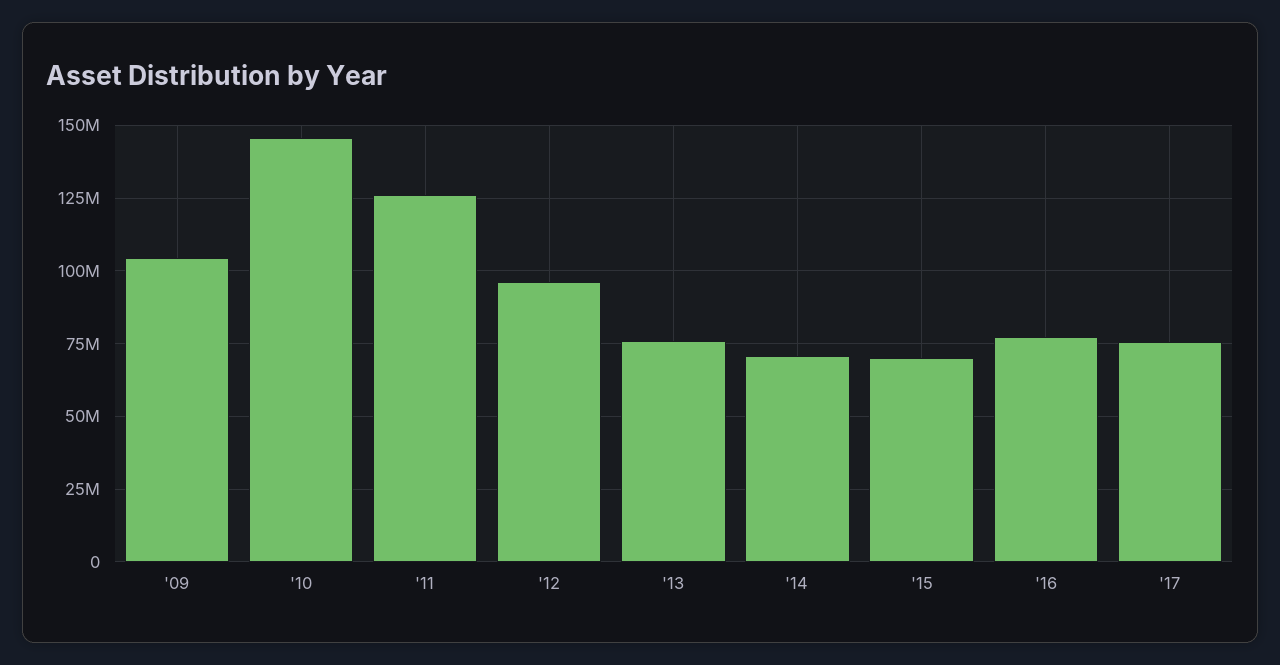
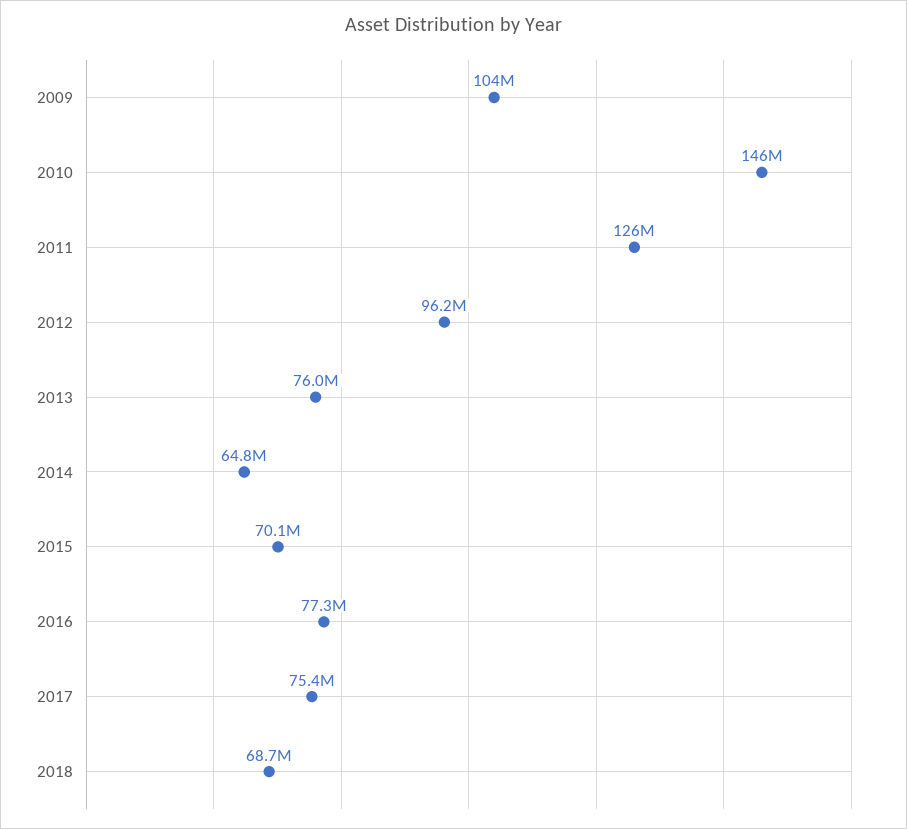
'14: 70000000 -> 64800000
2018: none -> 68700000

